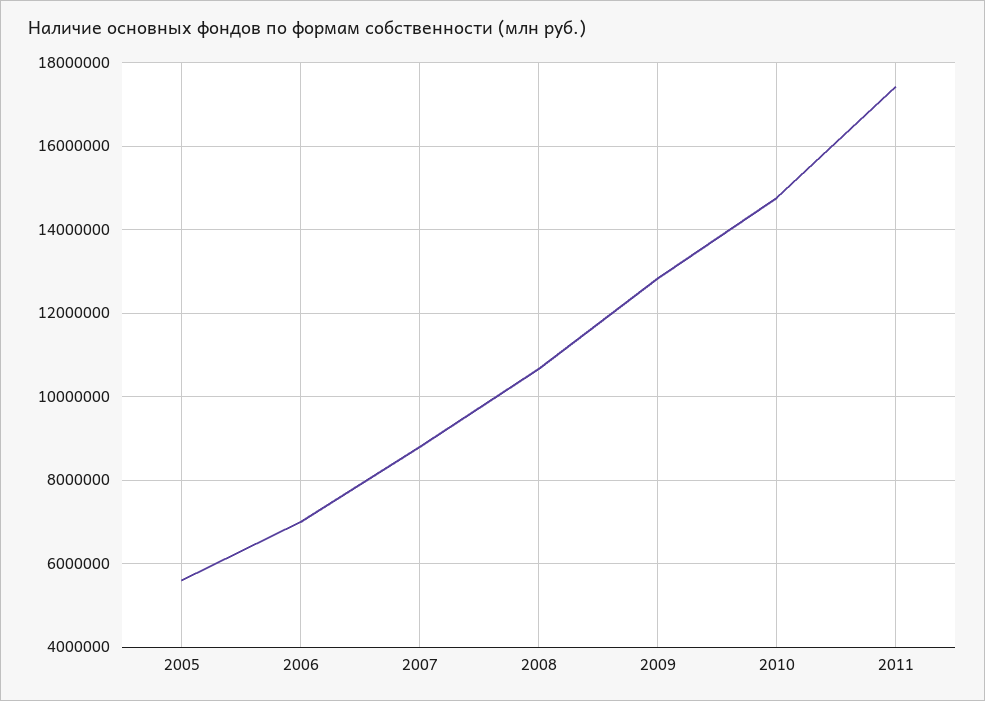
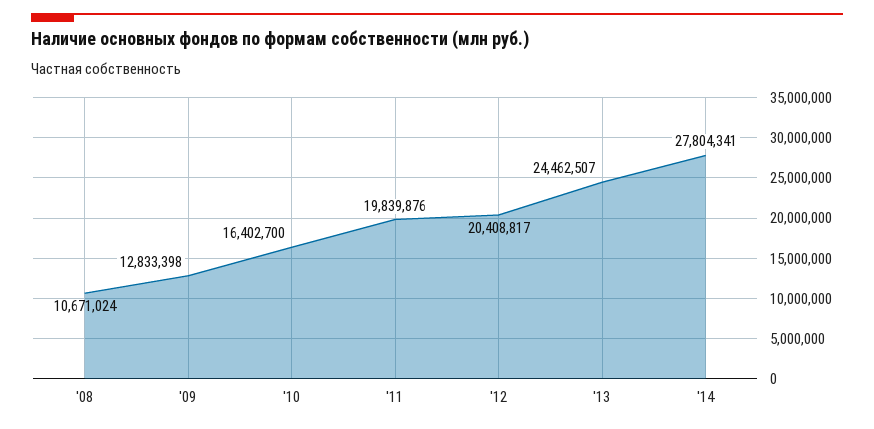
2005: 5600000 -> none
2006: 7000000 -> none
2007: 8800000 -> none
2010: 14800000 -> 16402700
2011: 17400000 -> 19839876
'12: none -> 20408817
'13: none -> 24462507
'14: none -> 27804341

